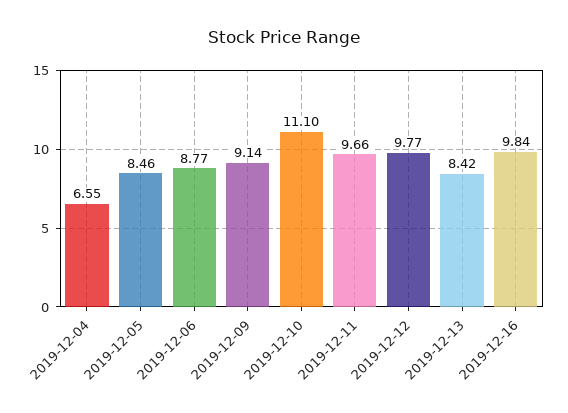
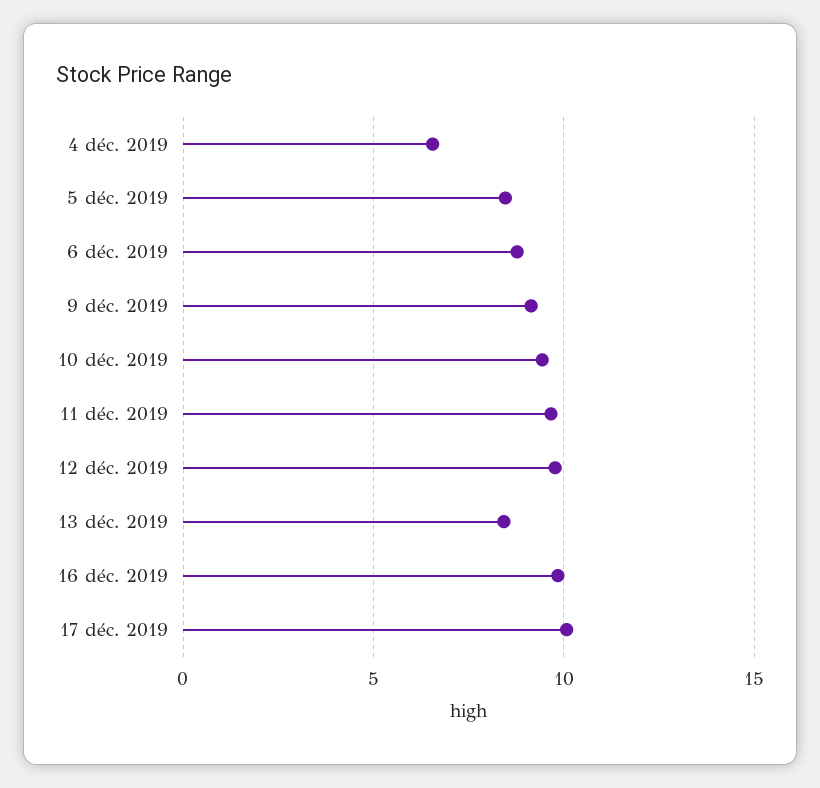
2019-12-10: 11.1 -> 9.5
17 déc. 2019: none -> 10

